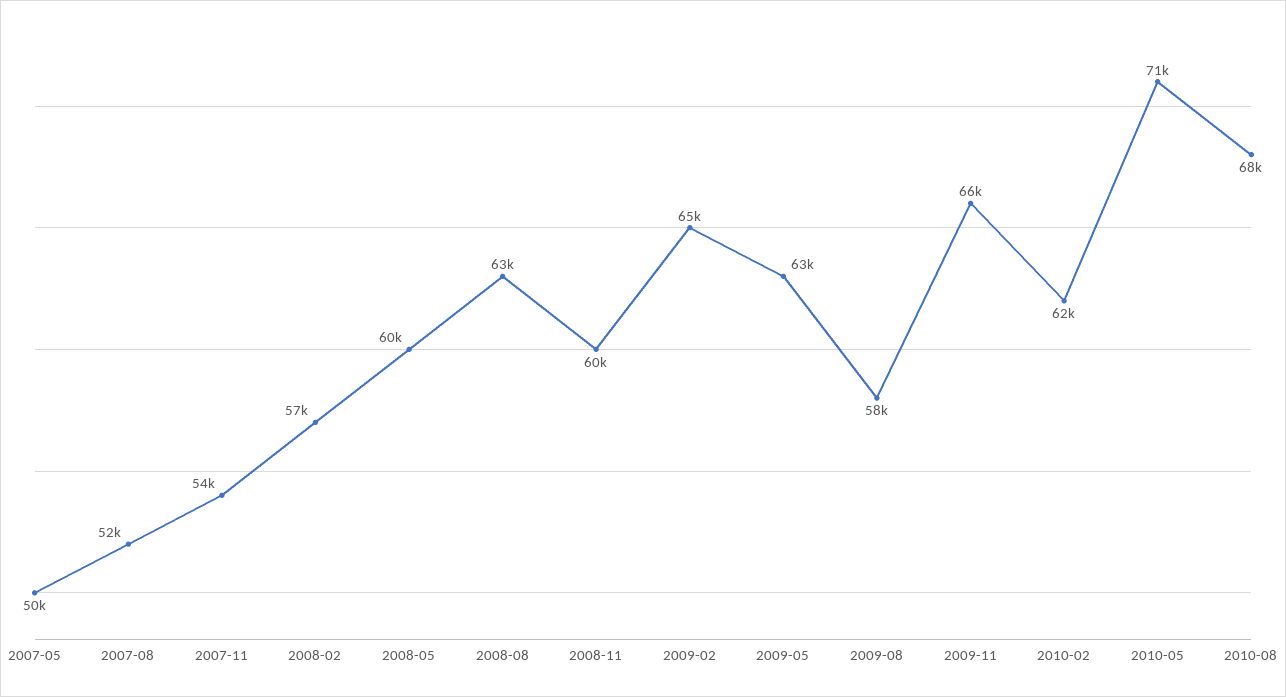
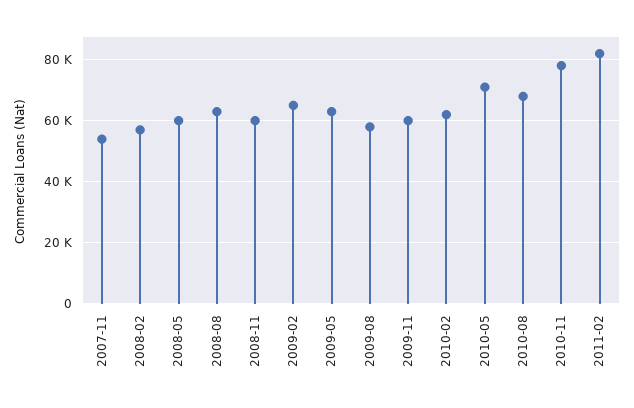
2007-05: 50000 -> none
2007-08: 52000 -> none
2009-11: 66000 -> 60000
2010-11: none -> 78000
2011-02: none -> 82000

